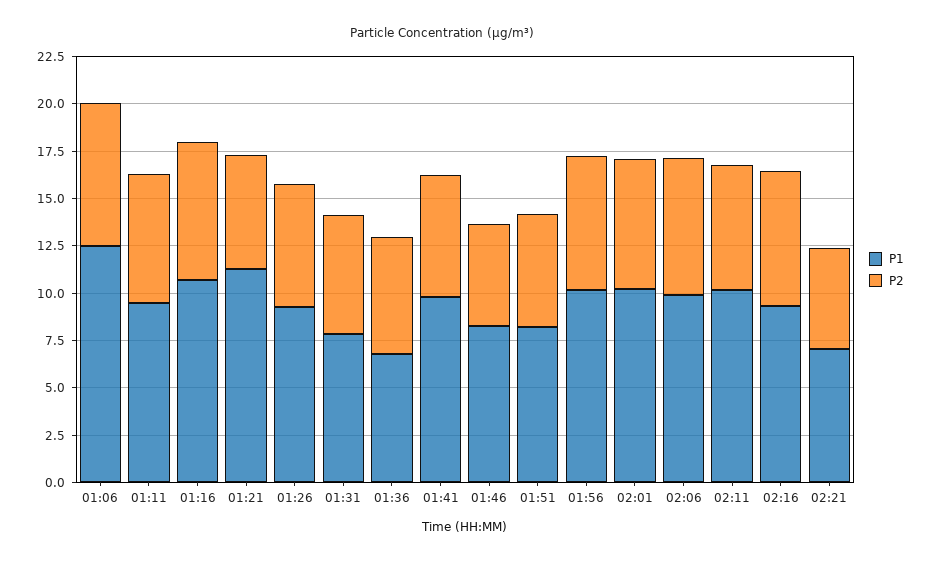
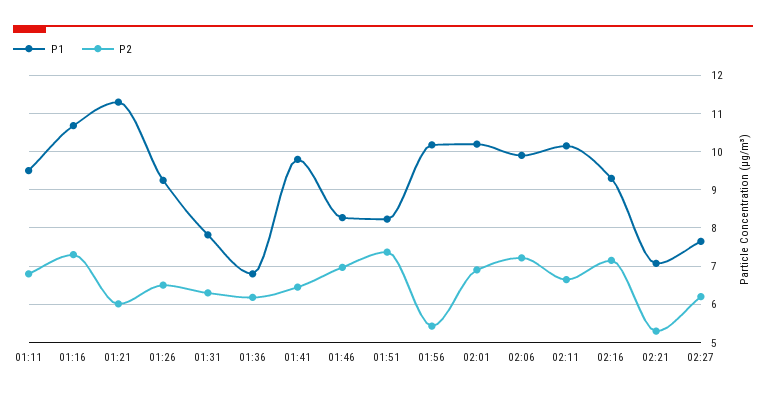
P1, 01:06: 12.5 -> none
P2, 01:06: 7.5 -> none
P2, 01:46: 5.5 -> 7
P2, 01:51: 6 -> 7.4
P2, 01:56: 7 -> 5.4
P1, 02:27: none -> 7.6
P2, 02:27: none -> 6.2

